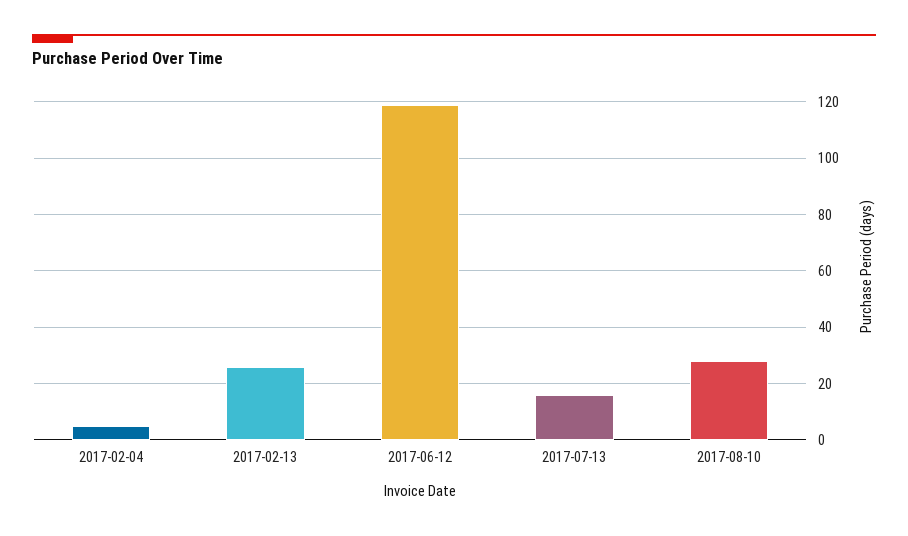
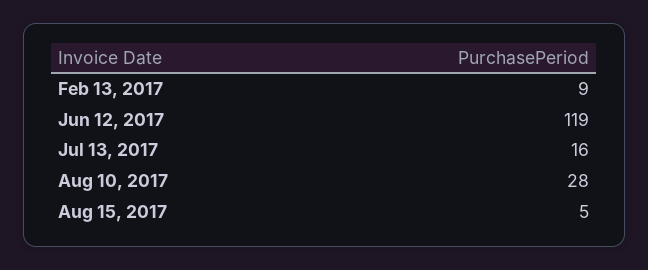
2017-02-04: 5 -> none
2017-02-13: 25 -> 9
Aug 15, 2017: none -> 5

